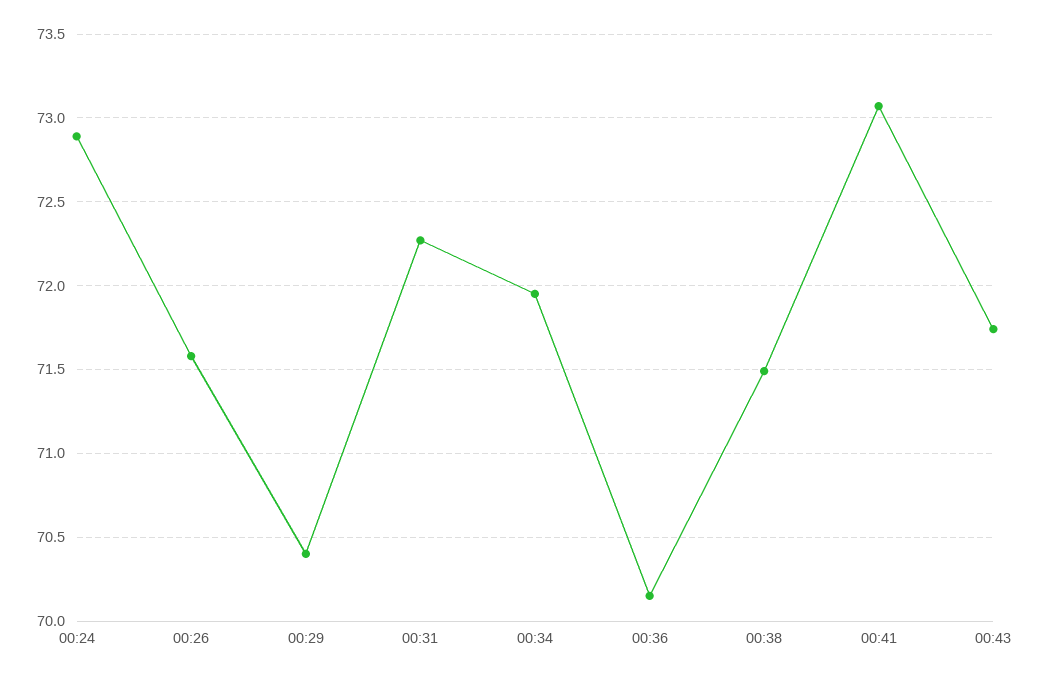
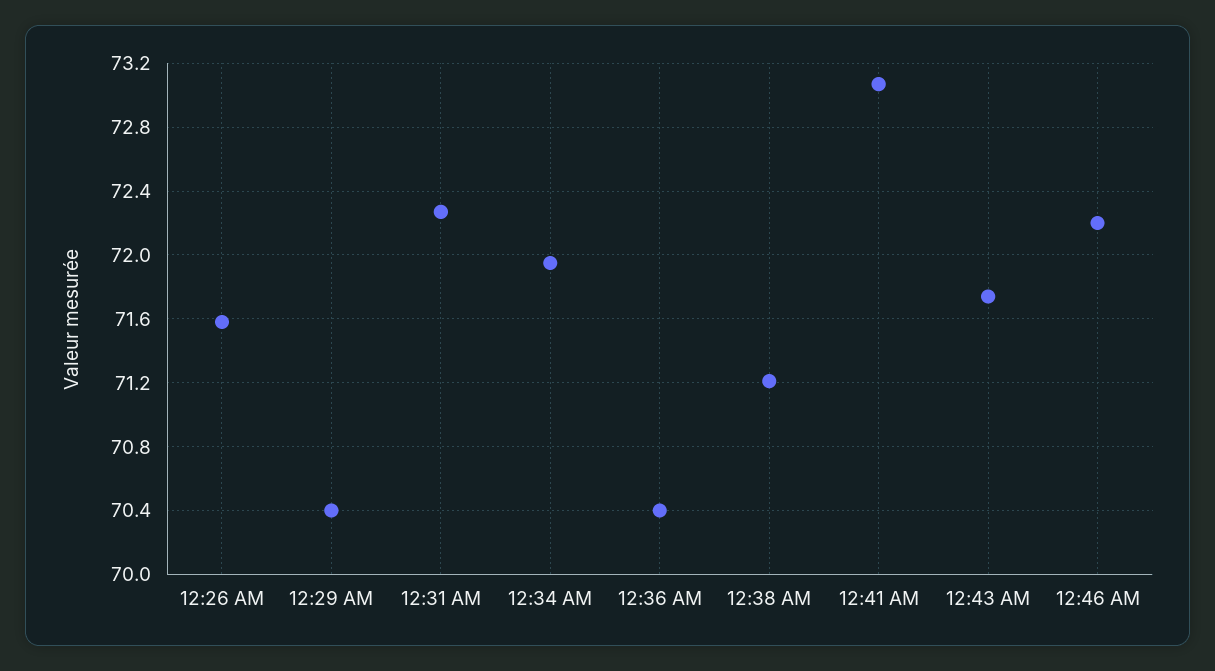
00:24: 72.9 -> none
00:36: 70.15 -> 70.4
00:38: 71.5 -> 71.2
12:46 AM: none -> 72.2

